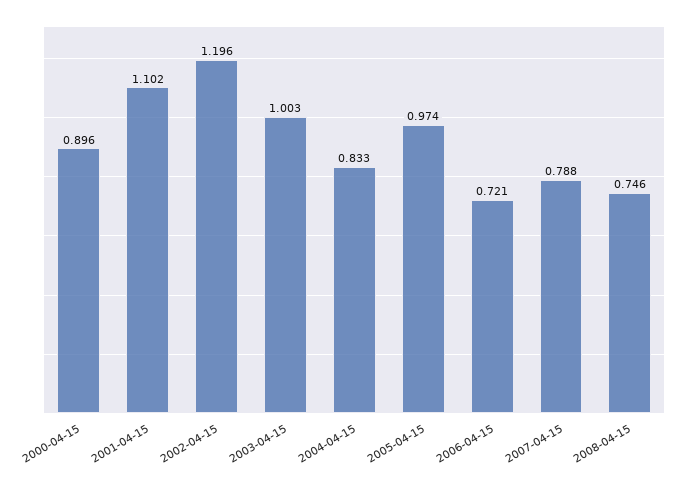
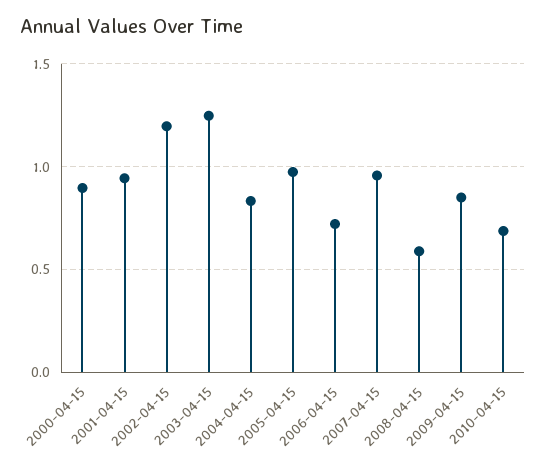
2001-04-15: 1.102 -> 0.95
2003-04-15: 1.003 -> 1.25
2007-04-15: 0.788 -> 0.95
2008-04-15: 0.746 -> 0.6
2009-04-15: none -> 0.85
2010-04-15: none -> 0.7

